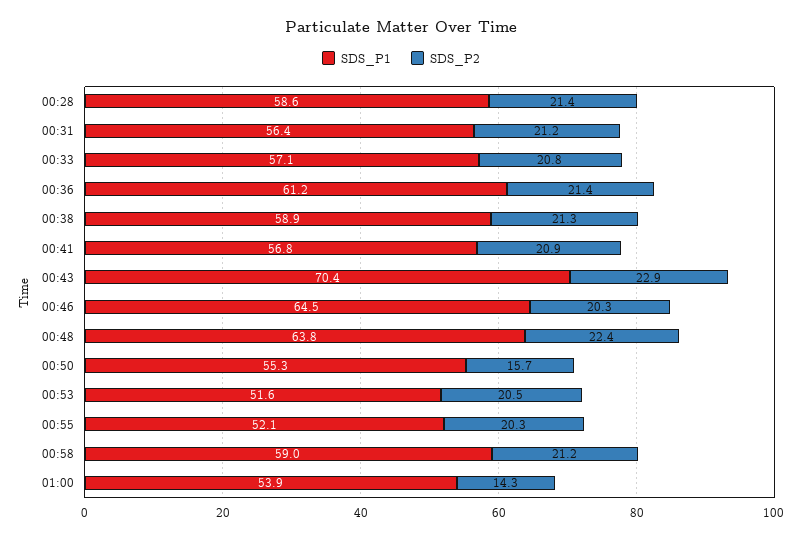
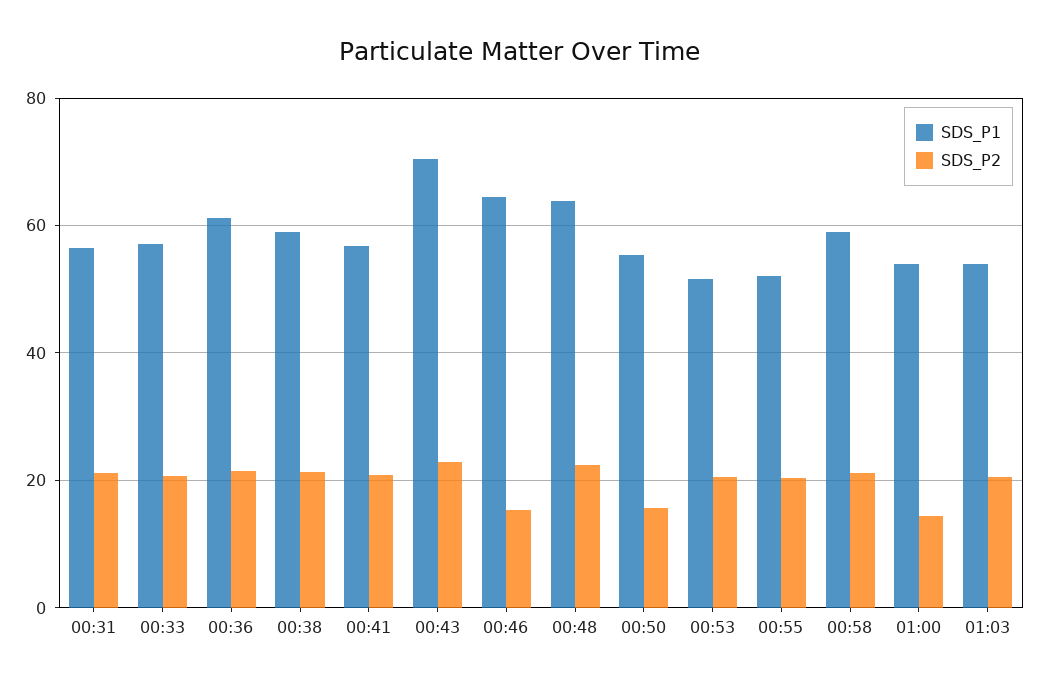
SDS_P1, 00:28: 58.6 -> none
SDS_P2, 00:28: 21.4 -> none
SDS_P2, 00:46: 20.3 -> 16
SDS_P1, 01:03: none -> 54
SDS_P2, 01:03: none -> 20

